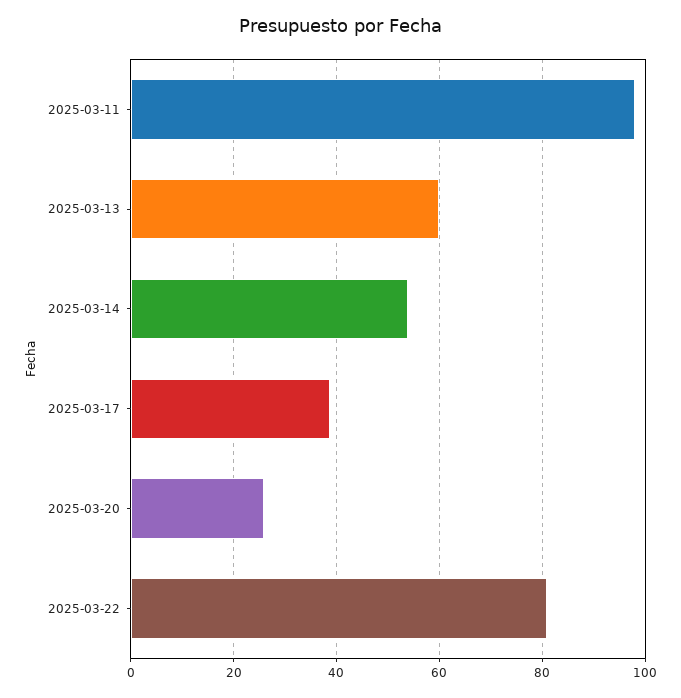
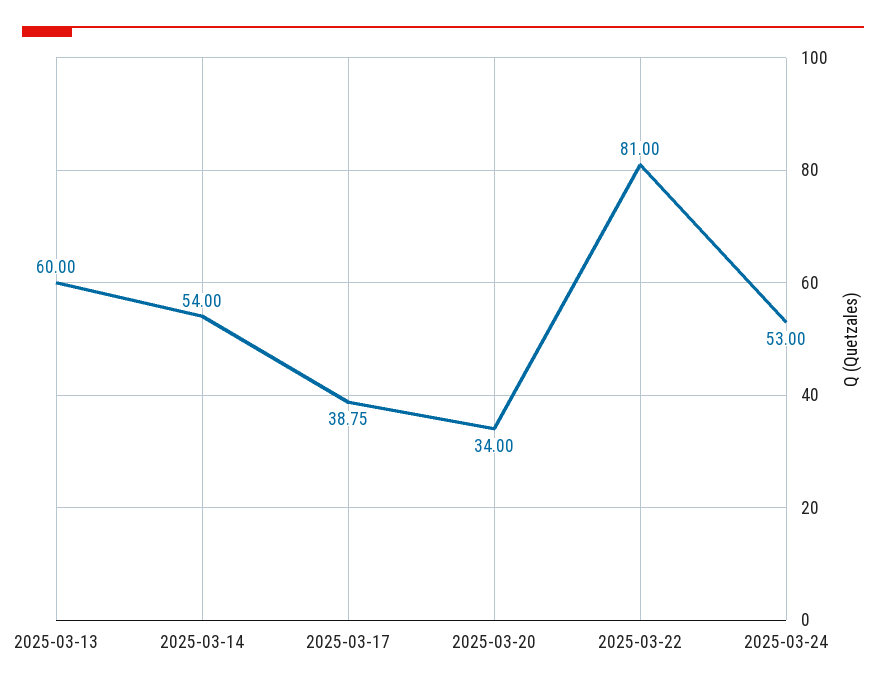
2025-03-11: 98 -> none
2025-03-20: 26 -> 34
2025-03-24: none -> 53

